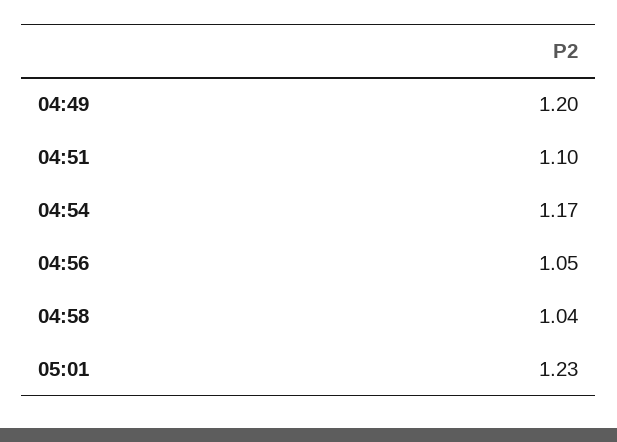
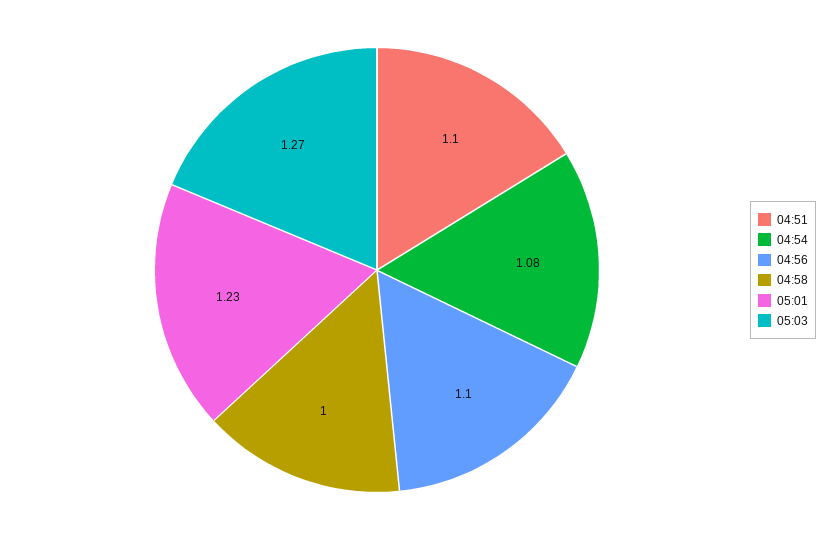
04:49: 1.2 -> none
04:54: 1.17 -> 1.08
04:56: 1.05 -> 1.1
04:58: 1.04 -> 1
05:03: none -> 1.27

